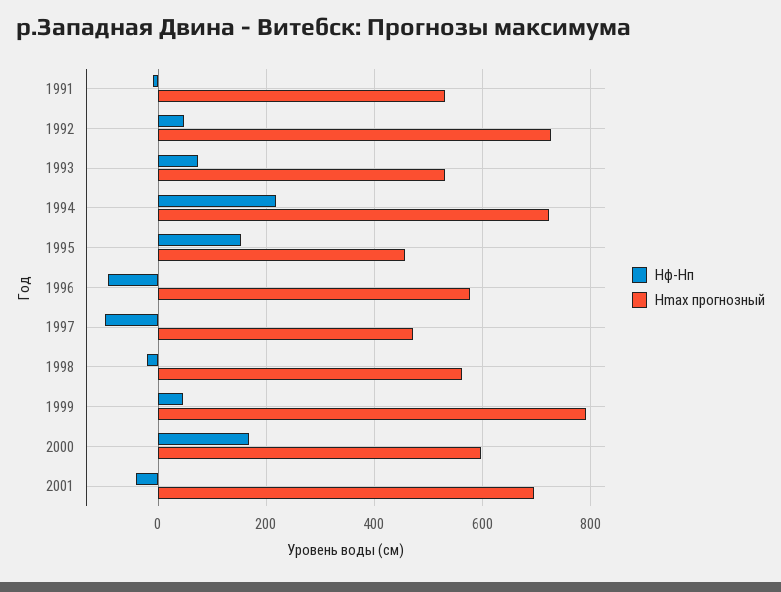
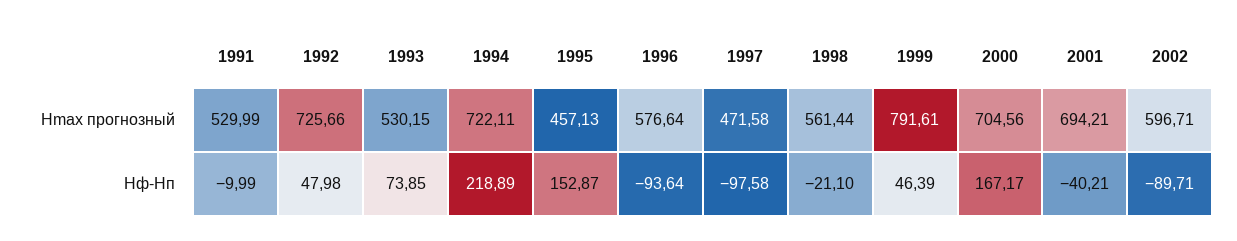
Hmax прогнозный, 2000: 600 -> 704.56
Hmax прогнозный, 2002: none -> 596.71
Hф-Hп, 2002: none -> -89.71

